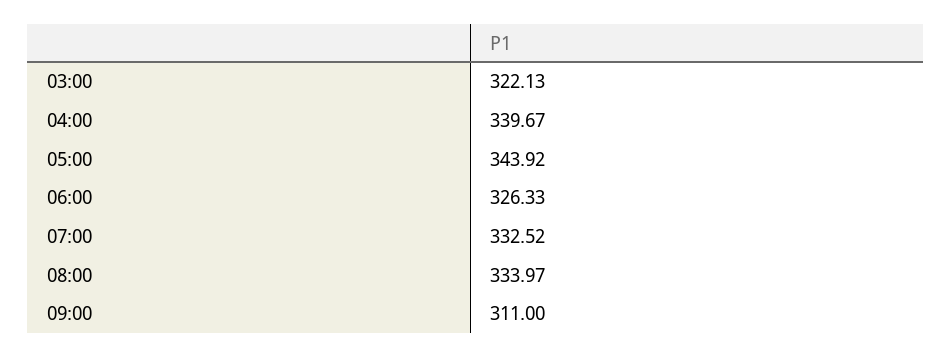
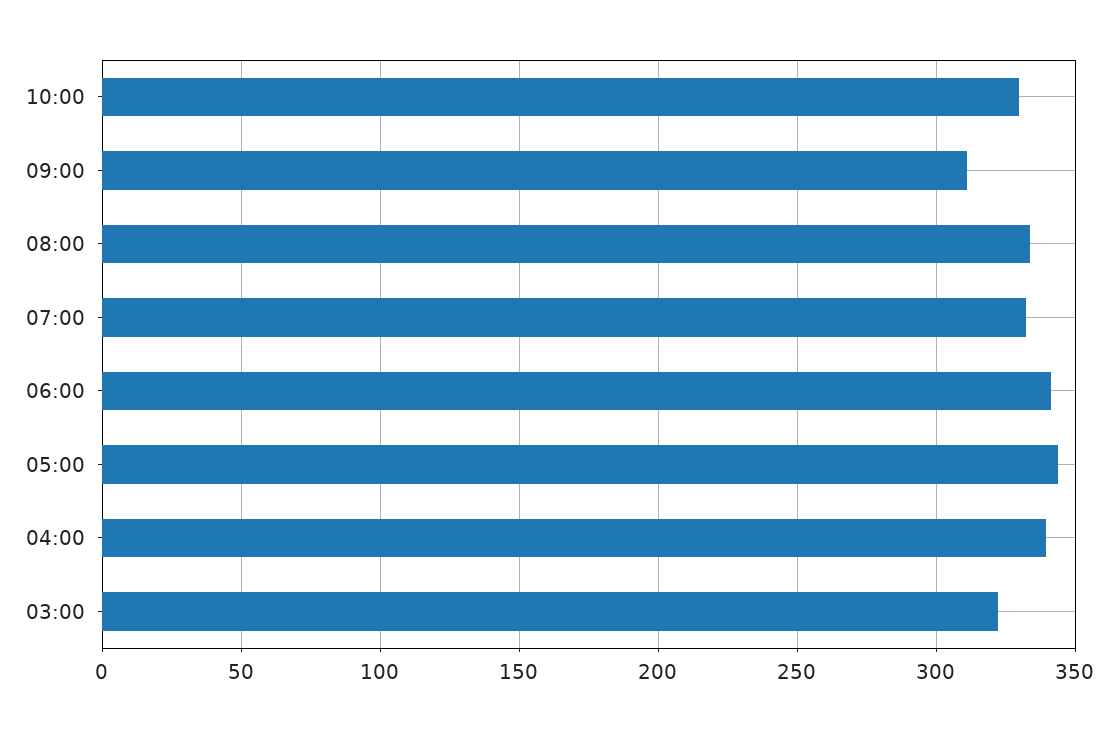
06:00: 326.33 -> 340
10:00: none -> 330

